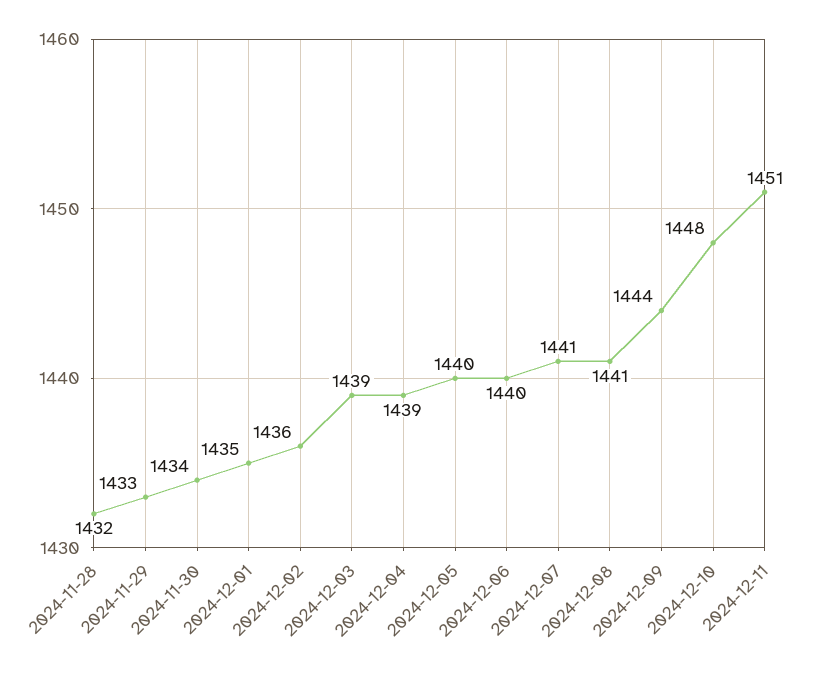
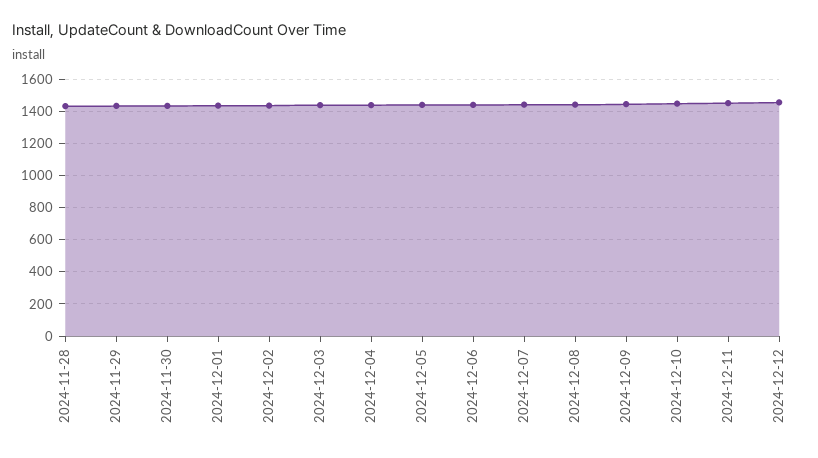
2024-12-12: none -> 1450

